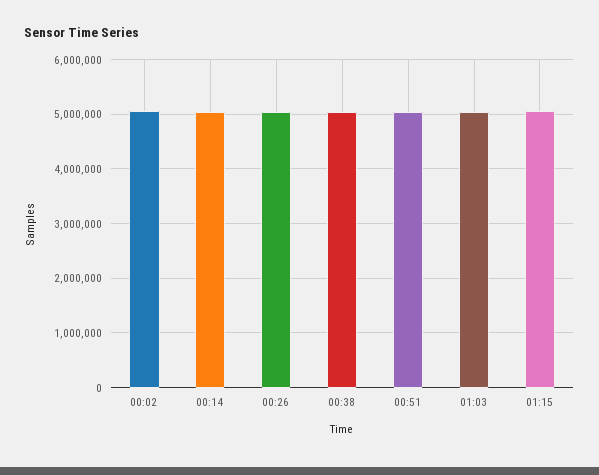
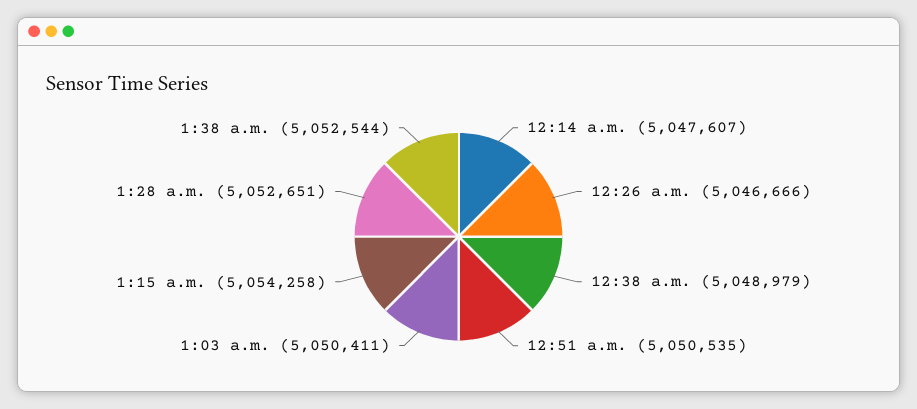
00:02: 5000000 -> none
1:28 a.m.: none -> 5052651
1:38 a.m.: none -> 5052544

